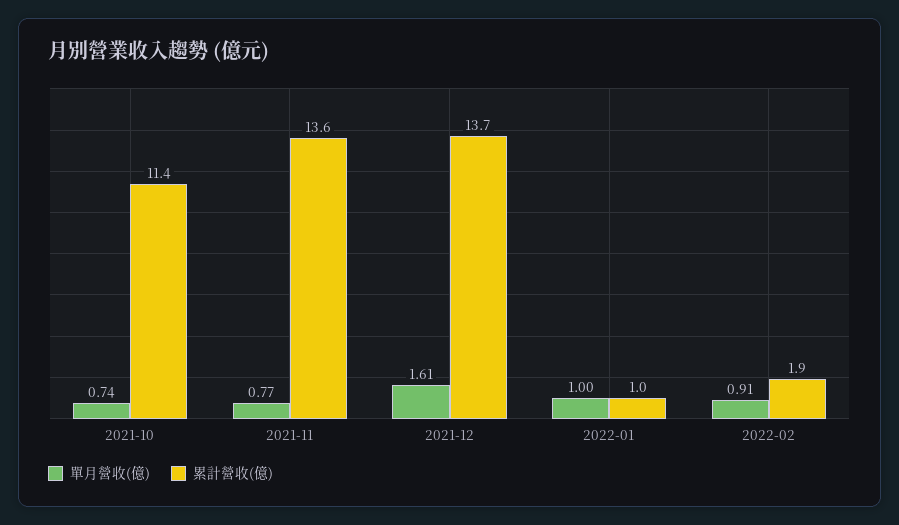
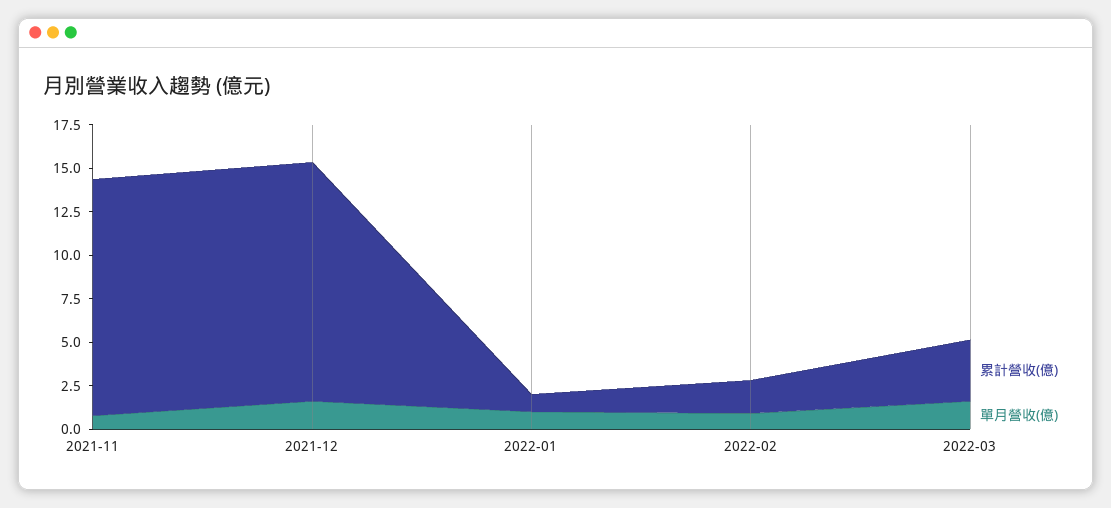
單月營收(億), 2021-10: 0.74 -> none
累計營收(億), 2021-10: 11.4 -> none
累計營收(億), 2022-03: none -> 3.5
單月營收(億), 2022-03: none -> 1.5

